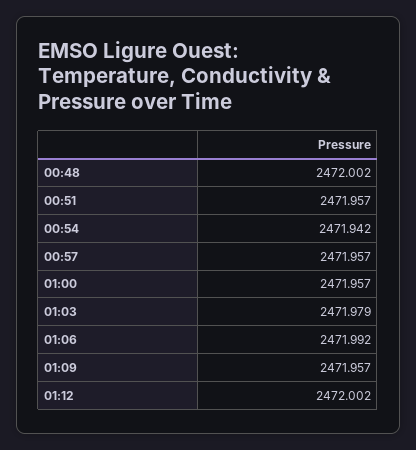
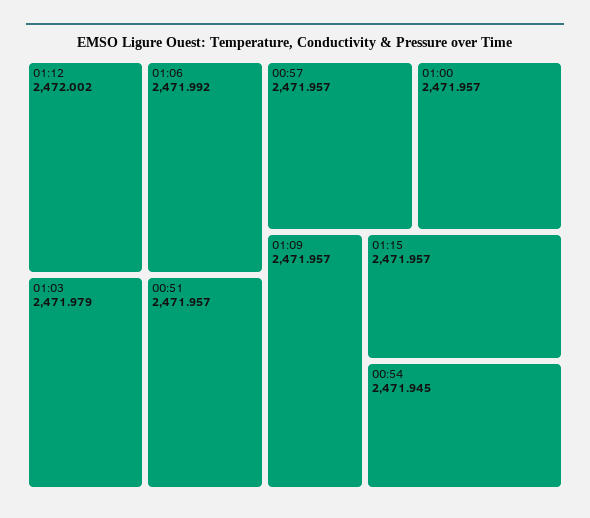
00:48: 2472.002 -> none
00:54: 2471.942 -> 2471.945
01:15: none -> 2471.957

